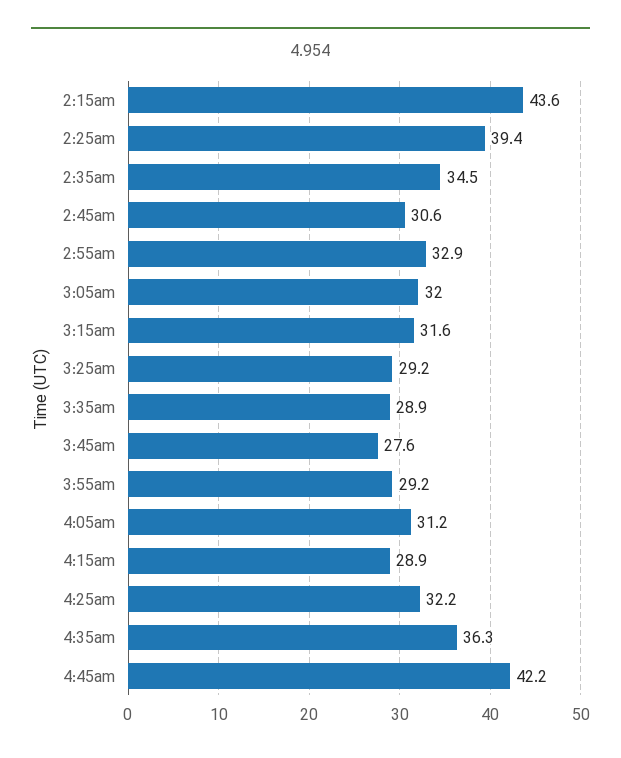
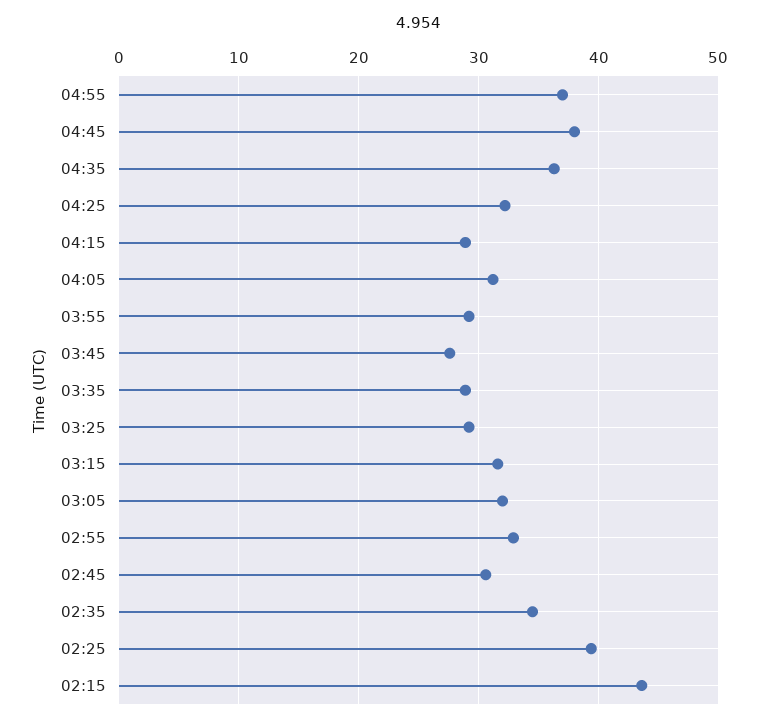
4:45am: 42.2 -> 38
04:55: none -> 37

